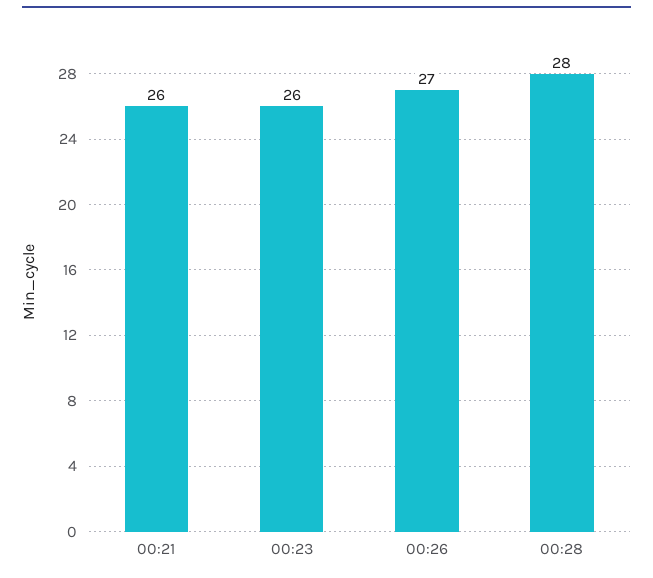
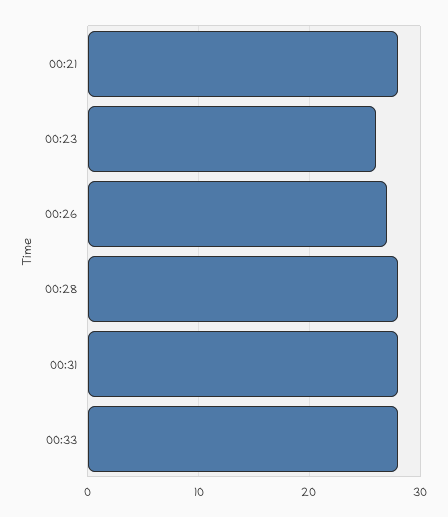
00:21: 26 -> 28
00:31: none -> 28
00:33: none -> 28

